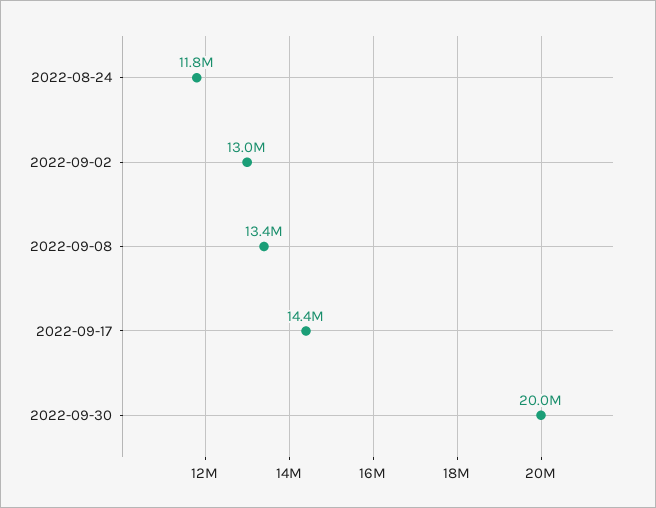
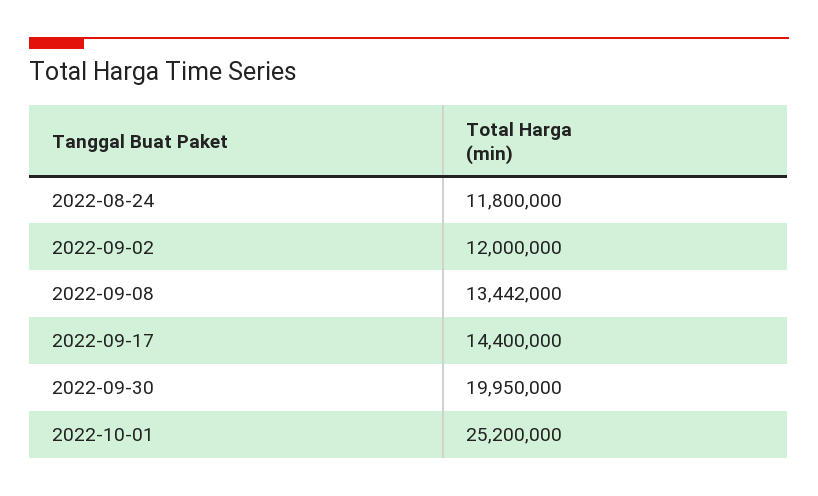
2022-09-02: 13000000 -> 12000000
2022-10-01: none -> 25200000

